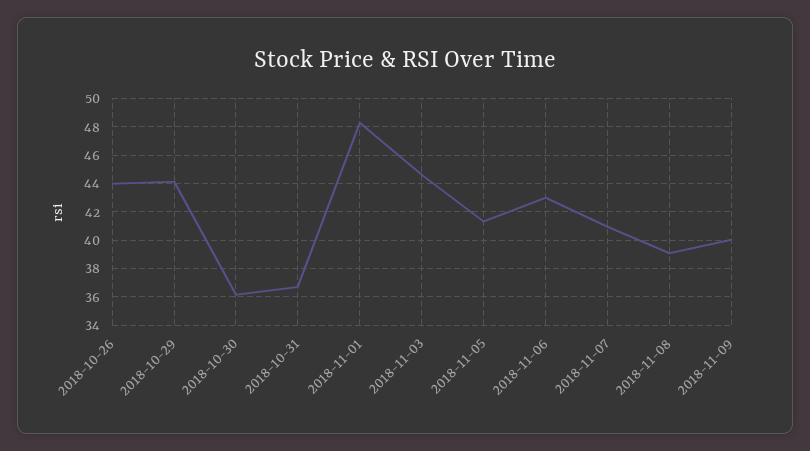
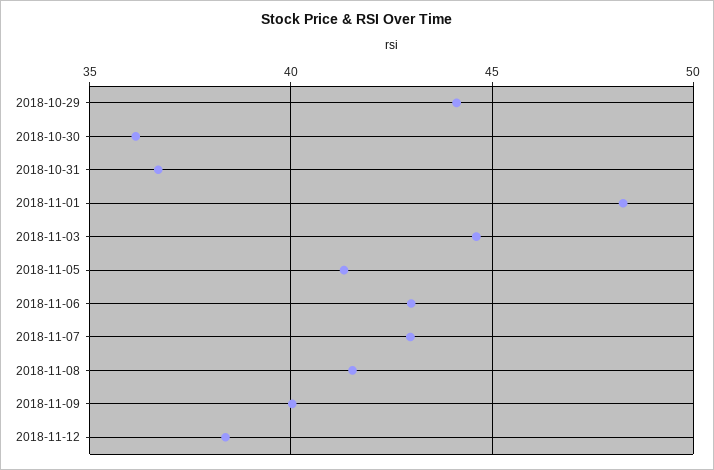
2018-10-26: 44 -> none
2018-11-07: 41 -> 43
2018-11-08: 39 -> 41.5
2018-11-12: none -> 38.5

